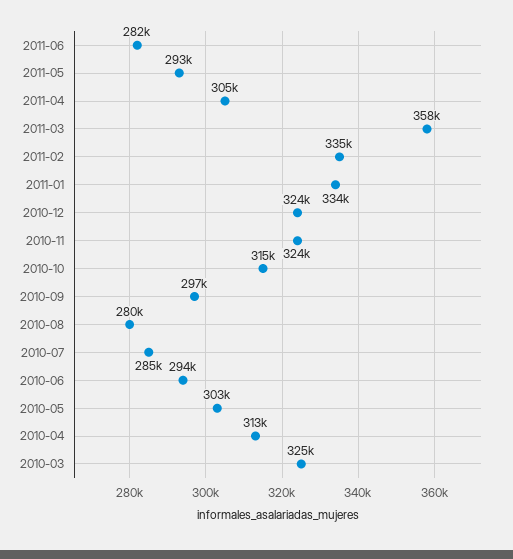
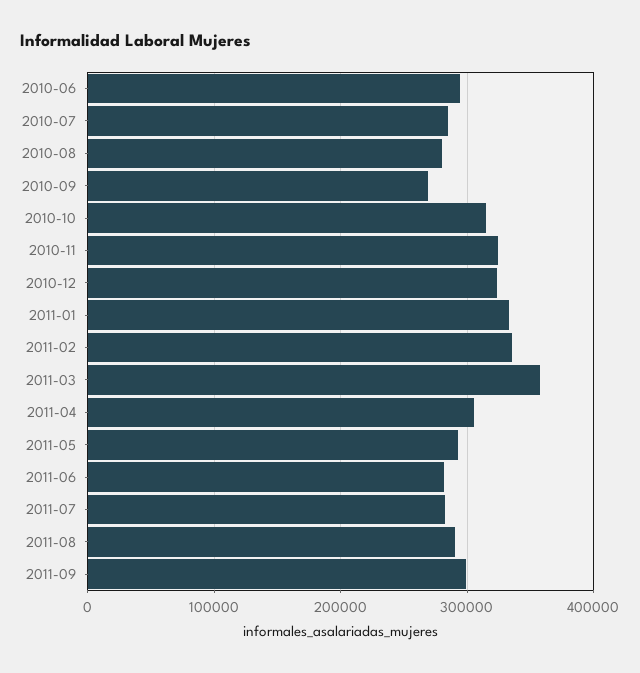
2010-09: 297000 -> 270000
2010-05: 303000 -> none
2010-04: 313000 -> none
2010-03: 325000 -> none
2011-07: none -> 280000
2011-08: none -> 290000
2011-09: none -> 300000

